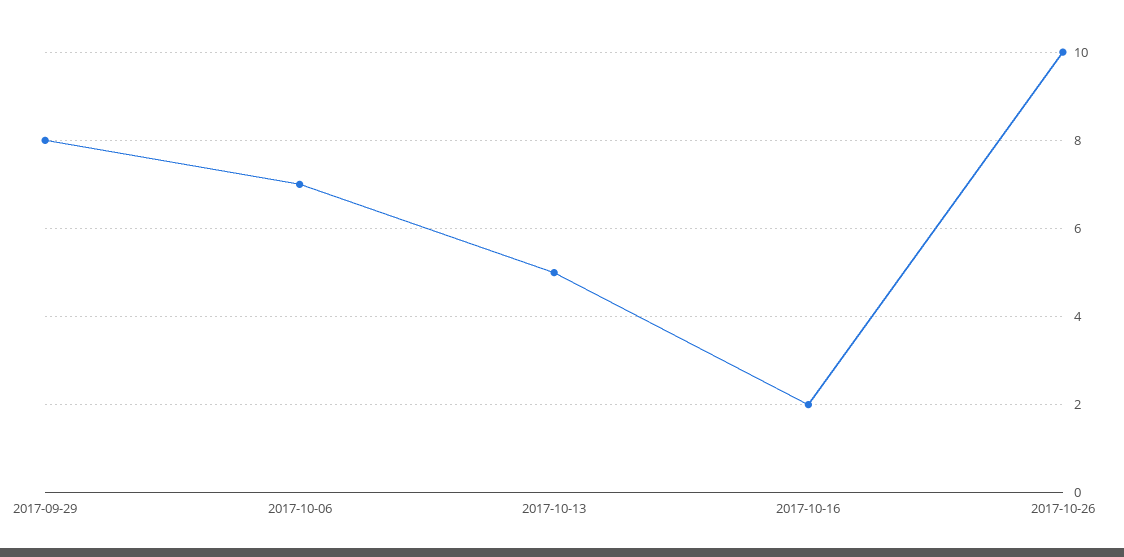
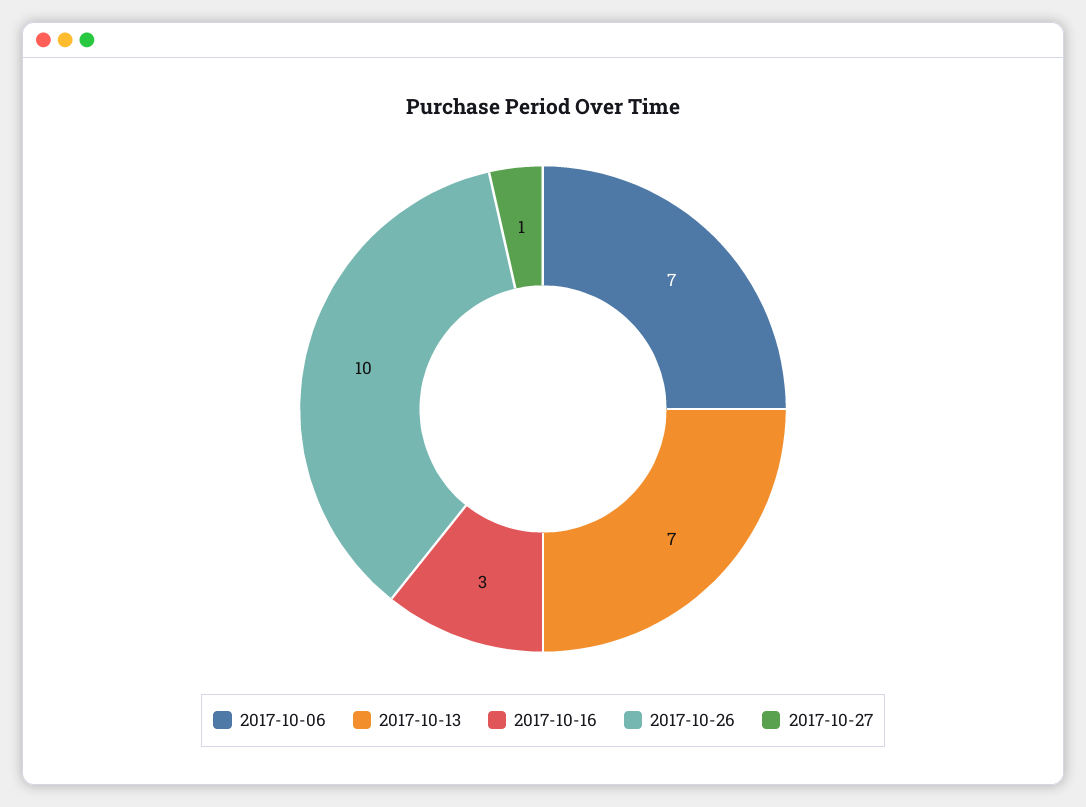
2017-09-29: 8 -> none
2017-10-13: 5 -> 7
2017-10-16: 2 -> 3
2017-10-27: none -> 1

